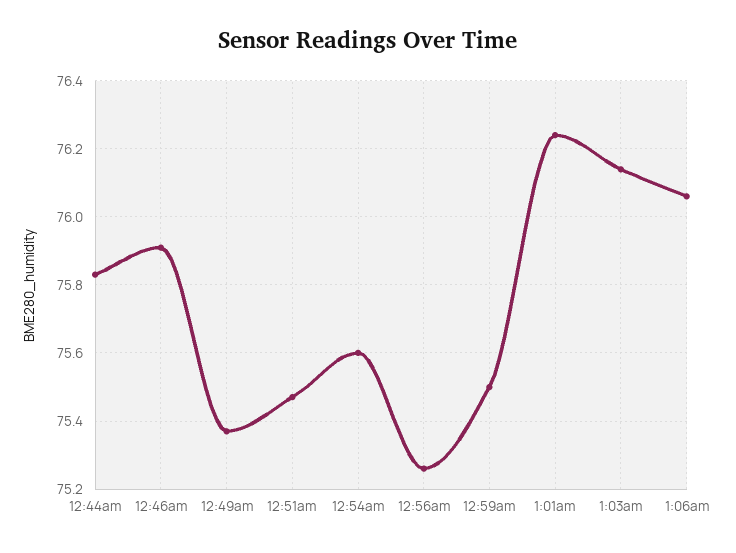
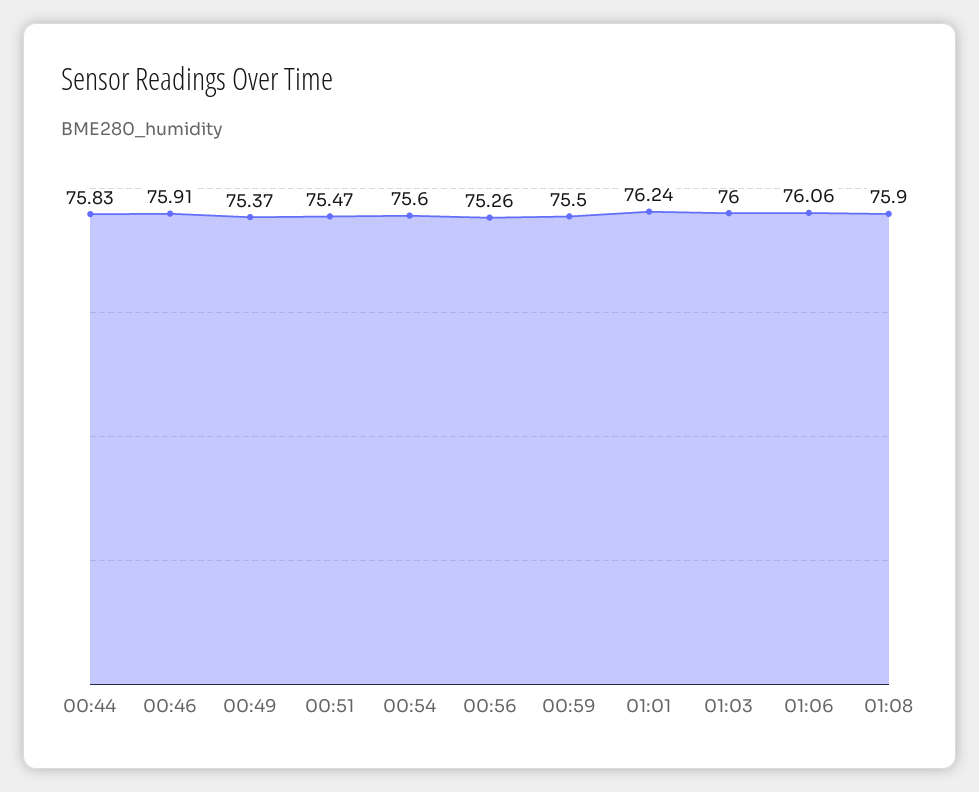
1:03am: 76.15 -> 76
01:08: none -> 75.9

